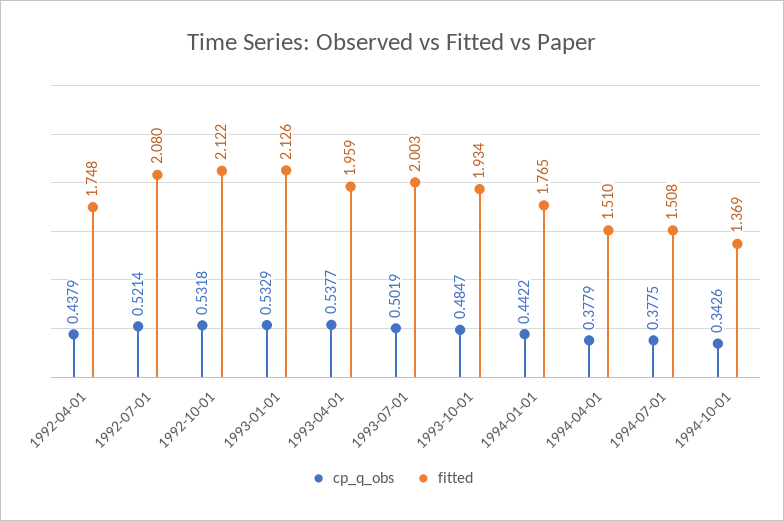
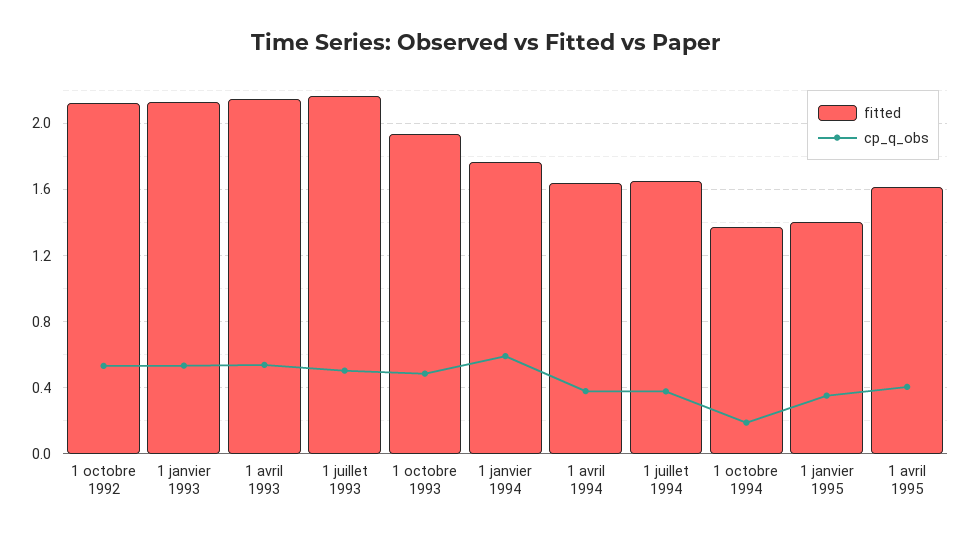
cp_q_obs, 1992-04-01: 0.4379 -> none
fitted, 1992-04-01: 1.748 -> none
cp_q_obs, 1992-07-01: 0.5214 -> none
fitted, 1992-07-01: 2.08 -> none
fitted, 1993-04-01: 1.959 -> 2.15
fitted, 1993-07-01: 2.003 -> 2.15
cp_q_obs, 1994-01-01: 0.4422 -> 0.6
fitted, 1994-04-01: 1.51 -> 1.65
fitted, 1994-07-01: 1.508 -> 1.65
cp_q_obs, 1994-10-01: 0.3426 -> 0.2
fitted, 1 janvier 1995: none -> 1.4
cp_q_obs, 1 janvier 1995: none -> 0.35
fitted, 1 avril 1995: none -> 1.6
cp_q_obs, 1 avril 1995: none -> 0.4

